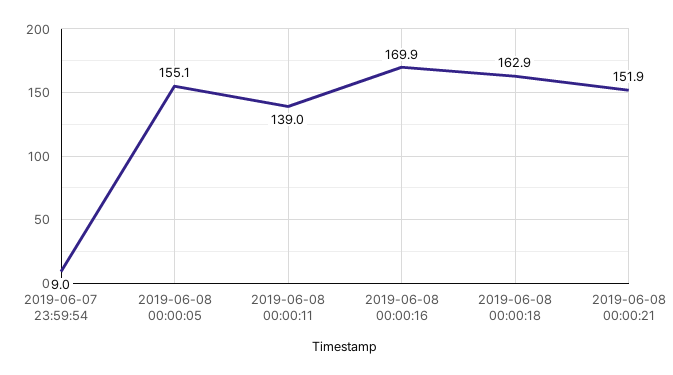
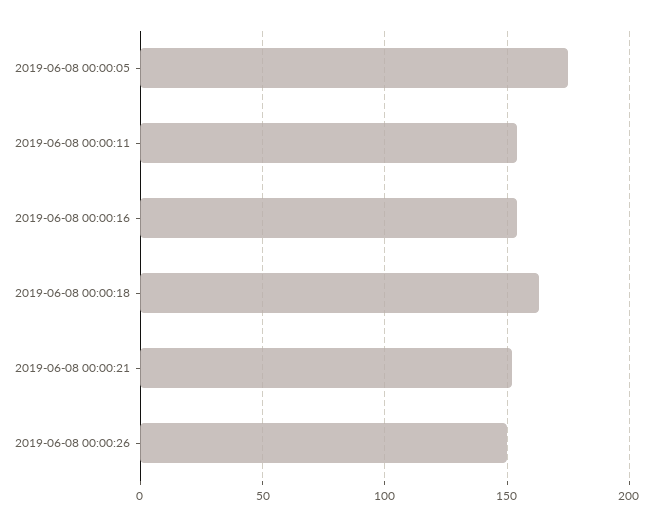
2019-06-07 23:59:54: 9 -> none
2019-06-08 00:00:05: 155.1 -> 175
2019-06-08 00:00:11: 139 -> 155
2019-06-08 00:00:16: 169.9 -> 155
2019-06-08 00:00:26: none -> 150

